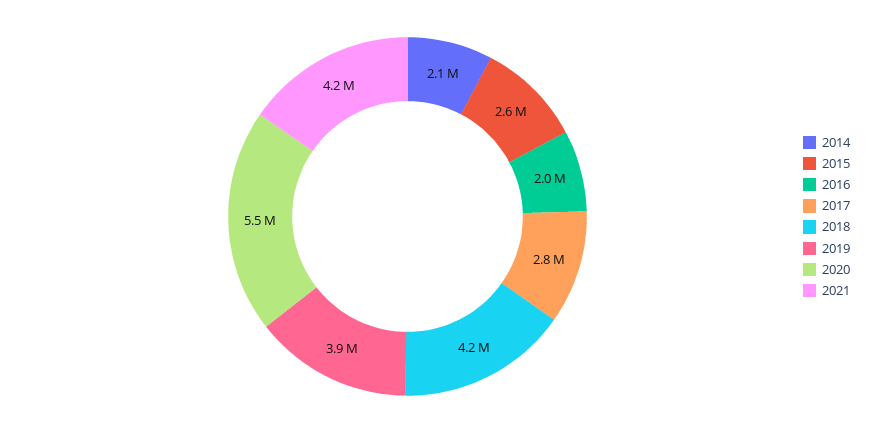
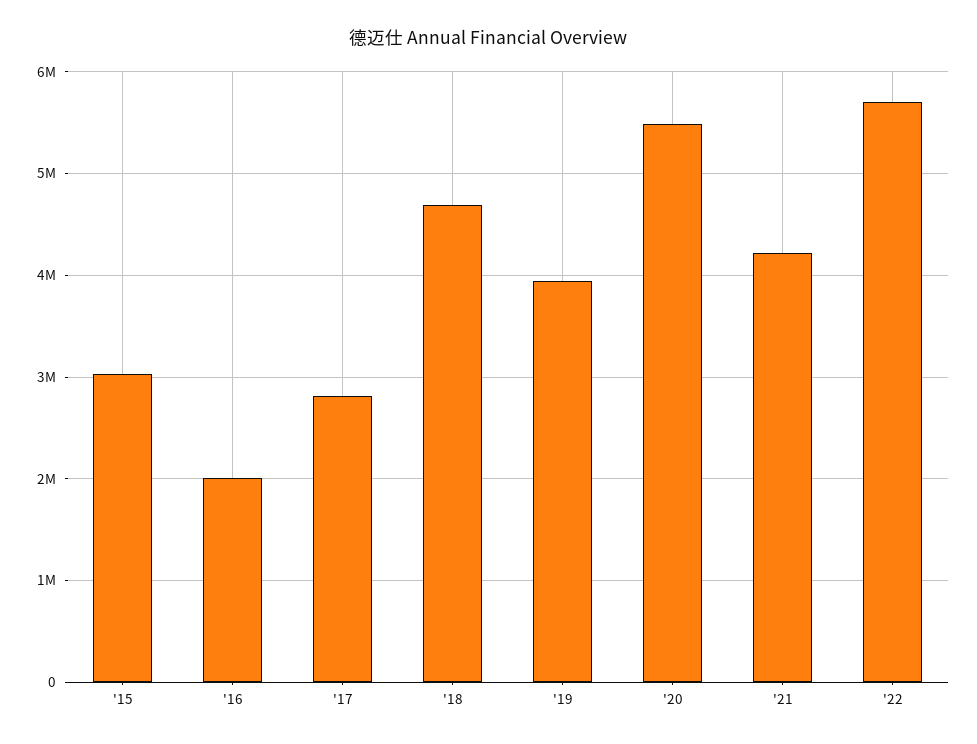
2014: 2100000 -> none
2015: 2600000 -> 3000000
2018: 4200000 -> 4700000
'22: none -> 5700000

